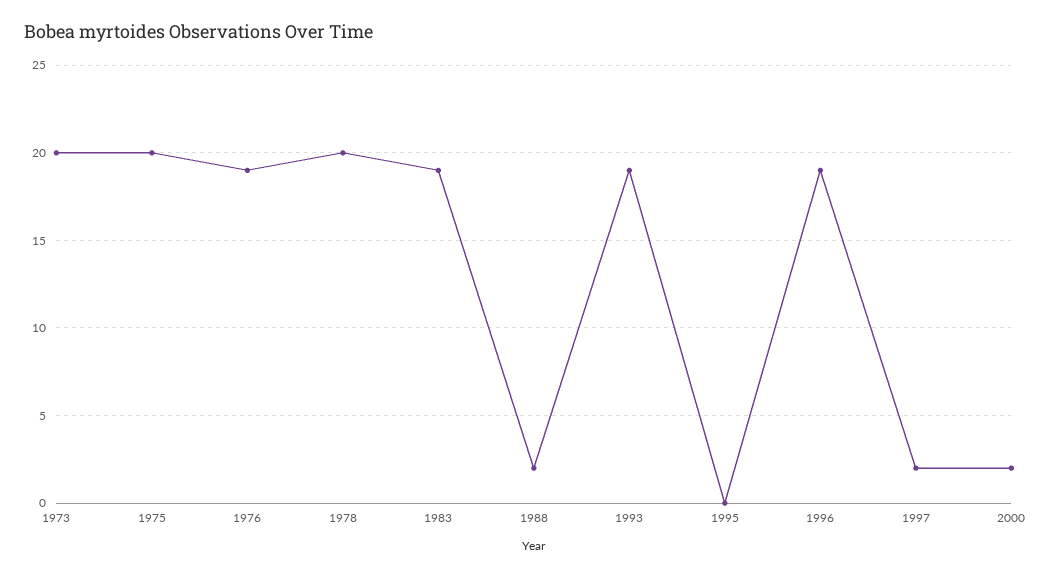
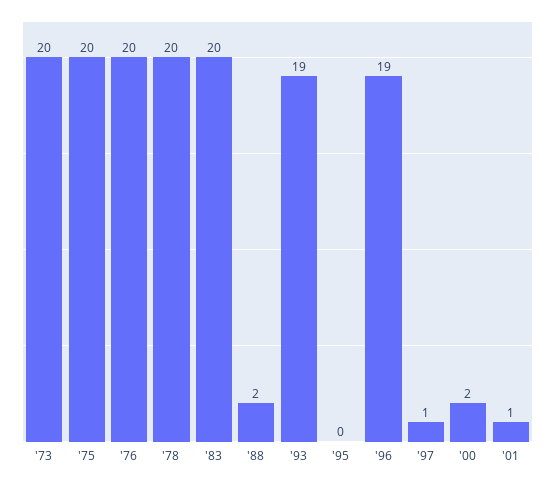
1976: 19 -> 20
1983: 19 -> 20
1997: 2 -> 1
'01: none -> 1

